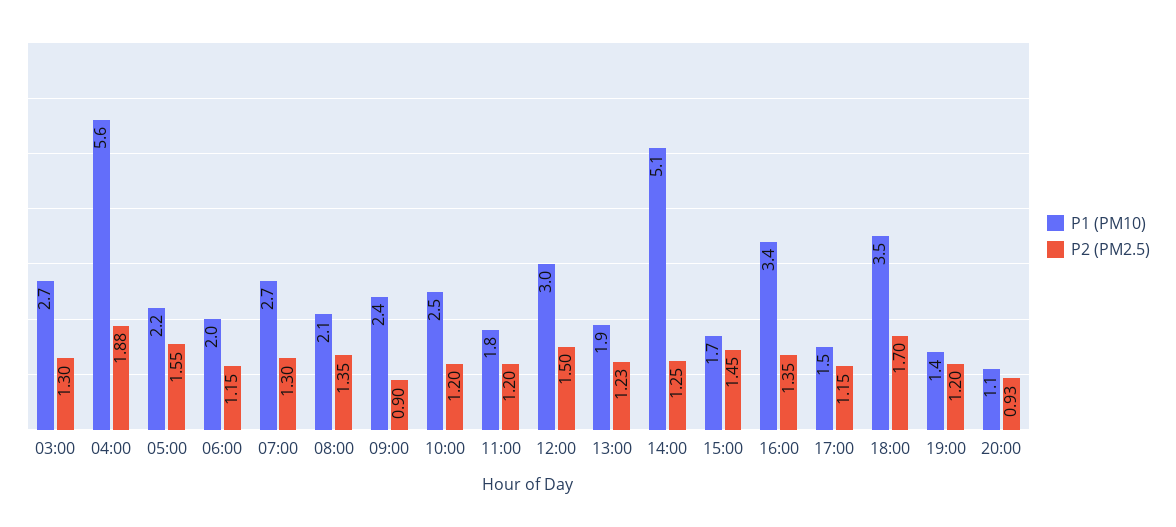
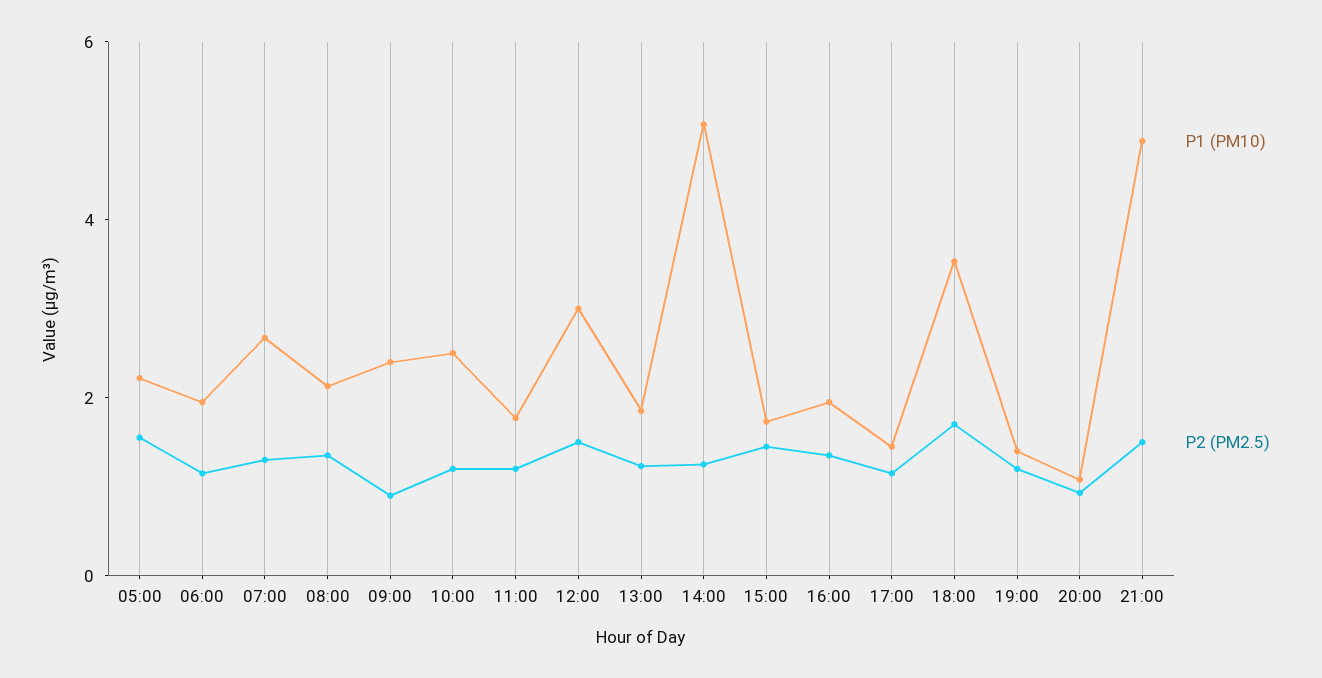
P1 (PM10), 03:00: 2.7 -> none
P2 (PM2.5), 03:00: 1.3 -> none
P1 (PM10), 04:00: 5.6 -> none
P2 (PM2.5), 04:00: 1.88 -> none
P1 (PM10), 16:00: 3.4 -> 2
P1 (PM10), 21:00: none -> 5
P2 (PM2.5), 21:00: none -> 1.5

